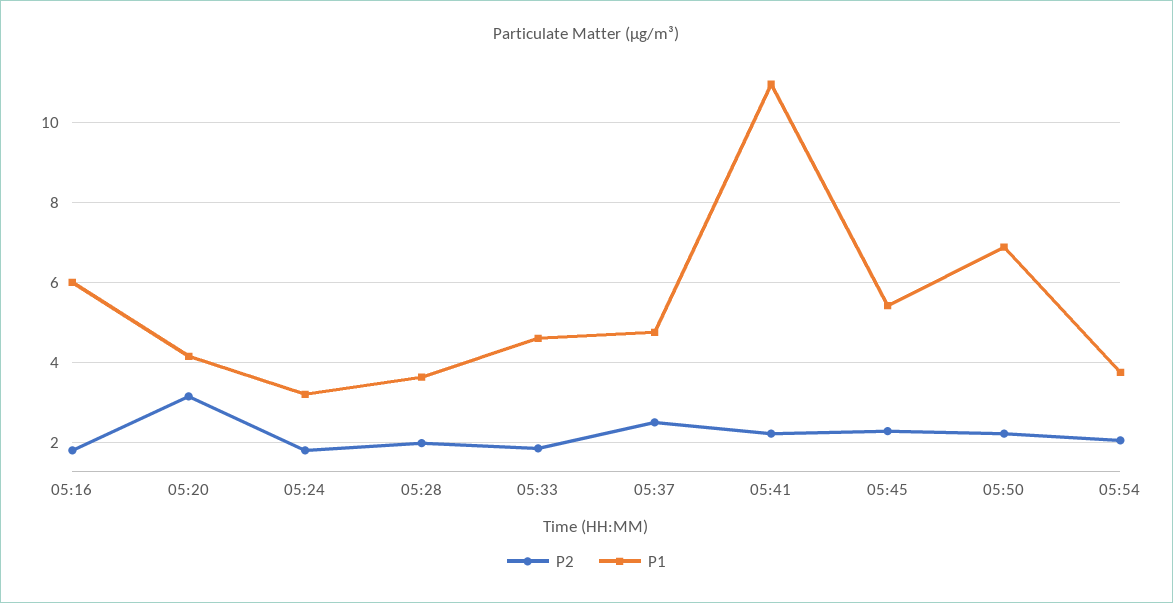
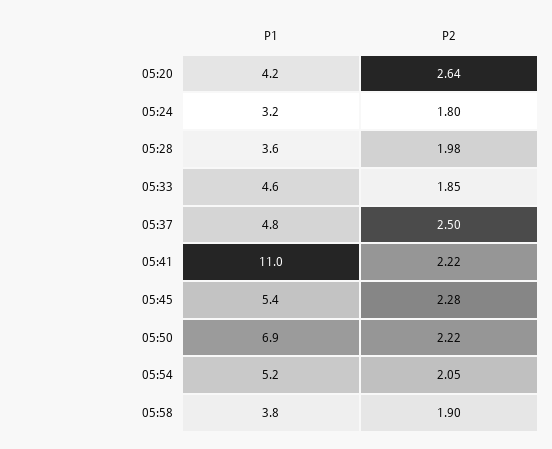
P2, 05:16: 1.8 -> none
P1, 05:16: 6 -> none
P2, 05:20: 3.2 -> 2.64
P1, 05:54: 3.8 -> 5.2
P1, 05:58: none -> 3.8
P2, 05:58: none -> 1.9

